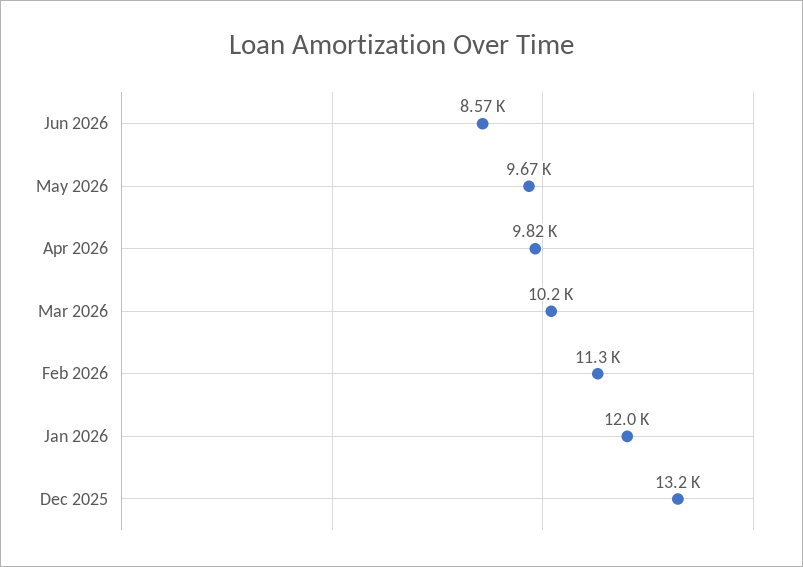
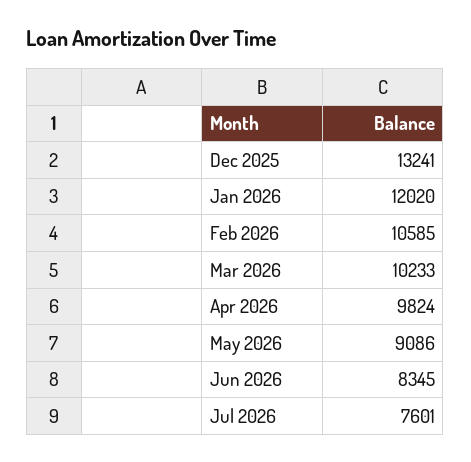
Jun 2026: 8570 -> 8345
May 2026: 9670 -> 9086
Feb 2026: 11300 -> 10585
Jul 2026: none -> 7601

